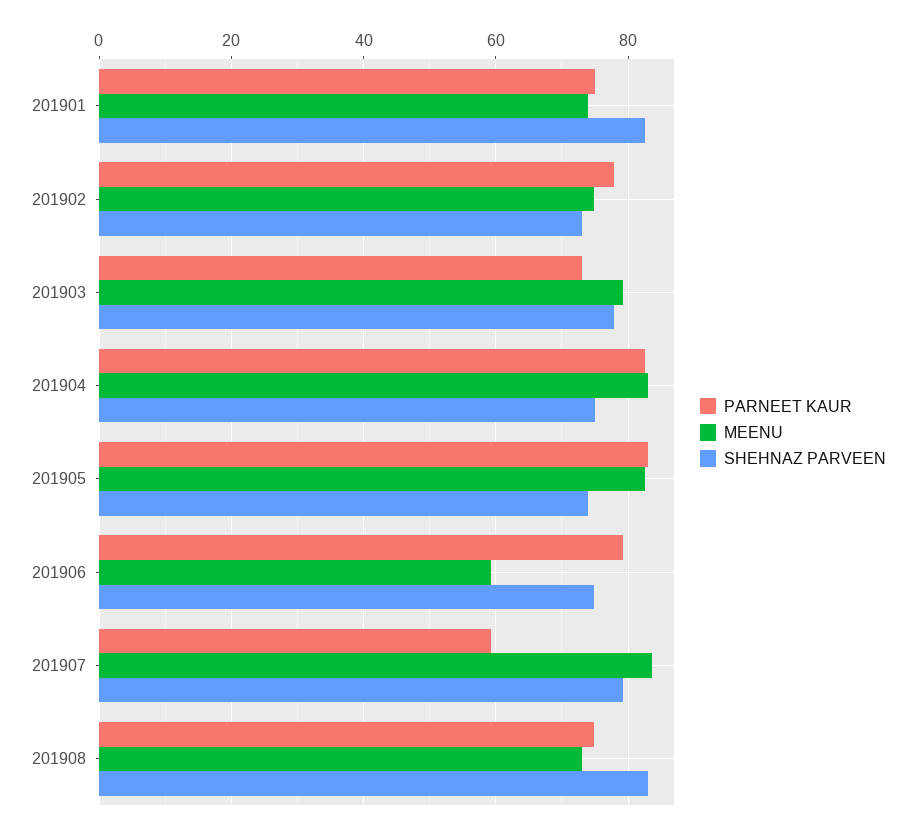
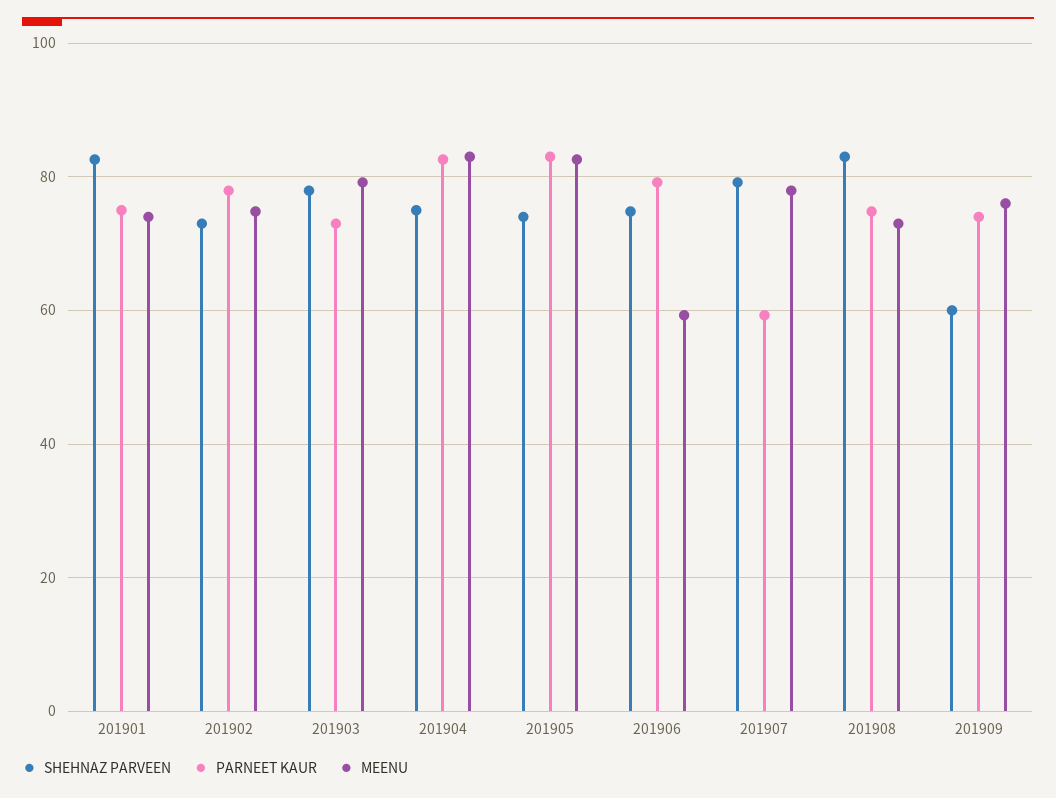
MEENU, 201907: 84 -> 78
SHEHNAZ PARVEEN, 201909: none -> 60
PARNEET KAUR, 201909: none -> 74
MEENU, 201909: none -> 76

